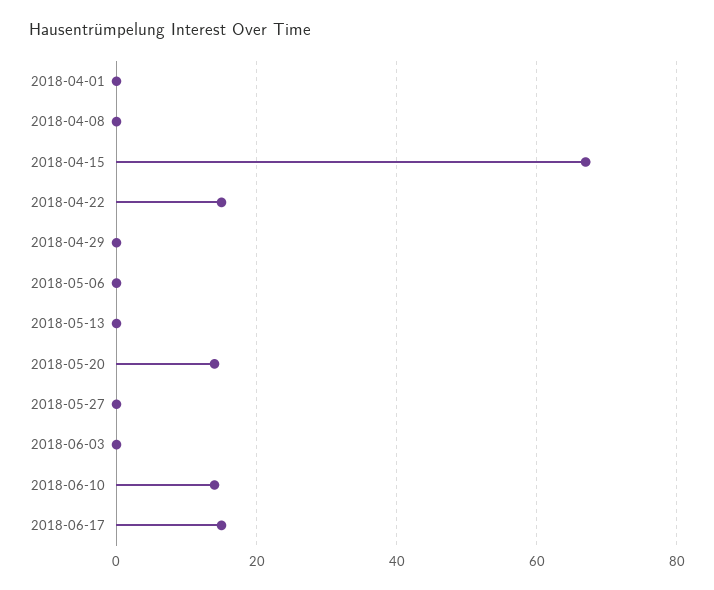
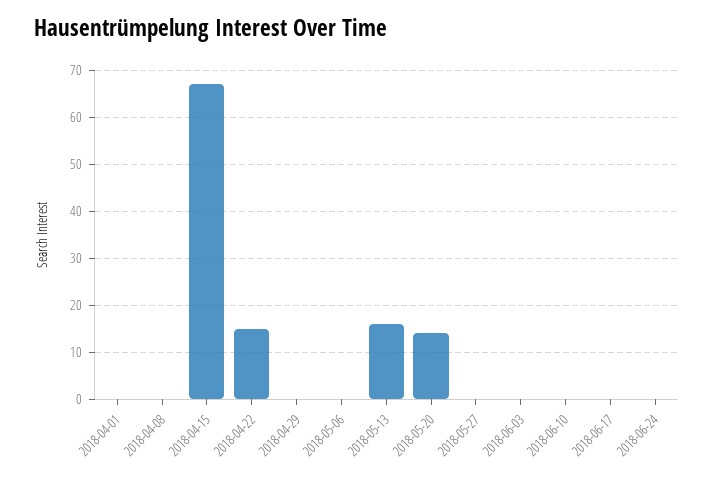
2018-05-13: 0 -> 15
2018-06-10: 15 -> 0
2018-06-17: 15 -> 0
2018-06-24: none -> 0

